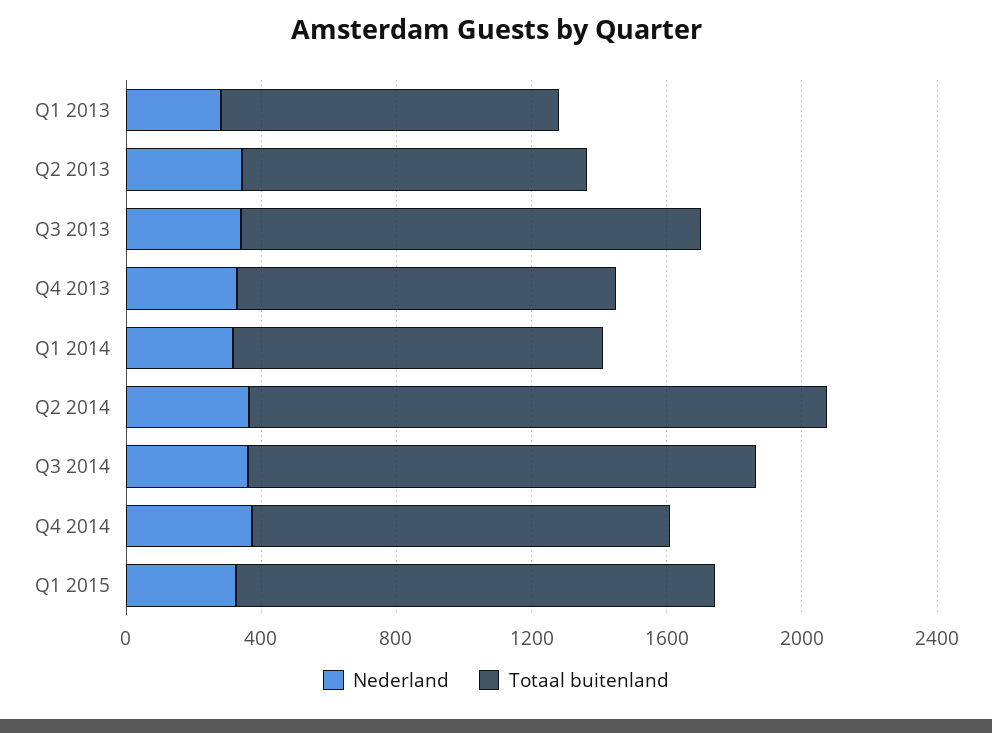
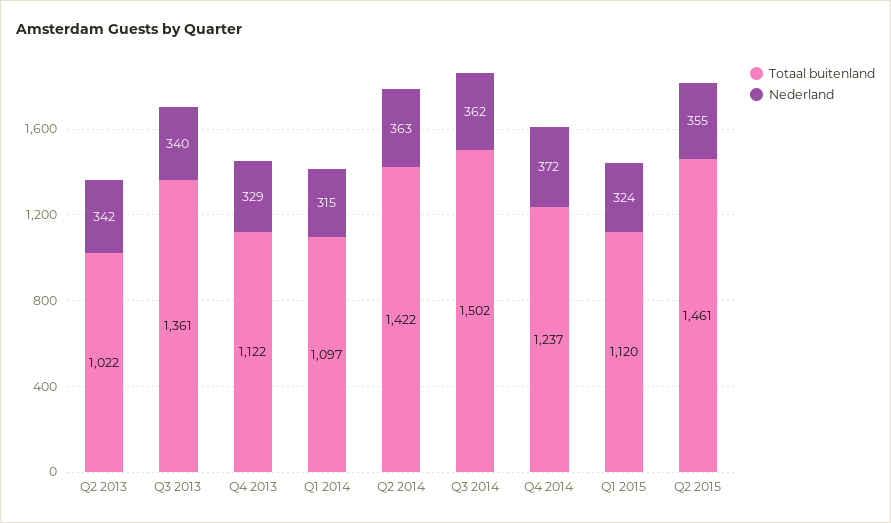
Nederland, Q1 2013: 300 -> none
Totaal buitenland, Q1 2013: 1000 -> none
Totaal buitenland, Q2 2014: 1700 -> 1422
Totaal buitenland, Q1 2015: 1400 -> 1120
Totaal buitenland, Q2 2015: none -> 1461
Nederland, Q2 2015: none -> 355

